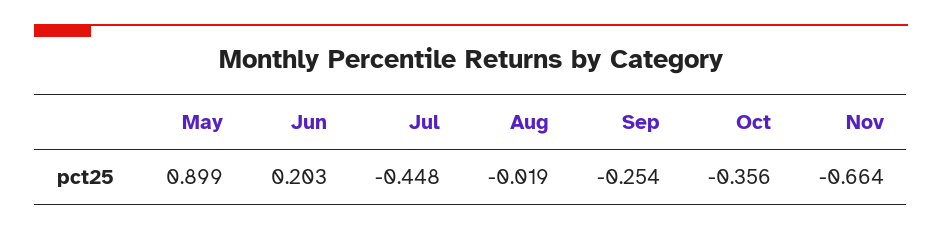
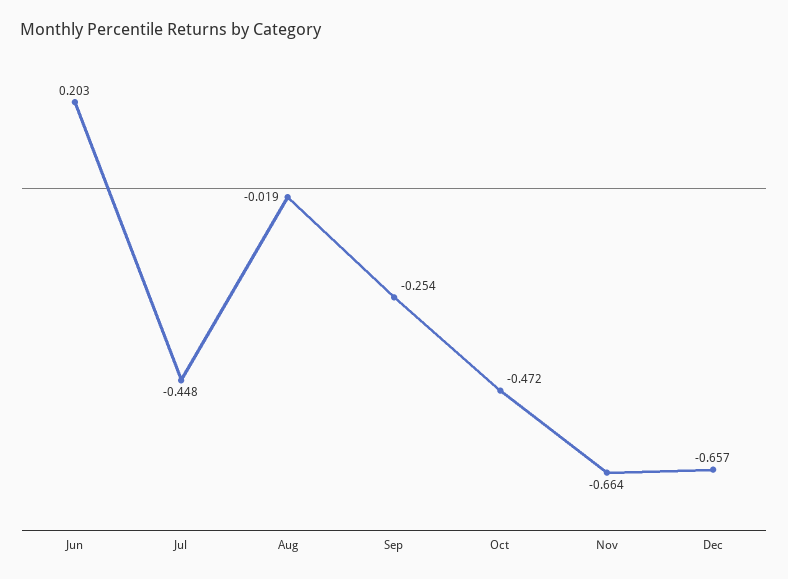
May: 0.899 -> none
Oct: -0.356 -> -0.472
Dec: none -> -0.657

